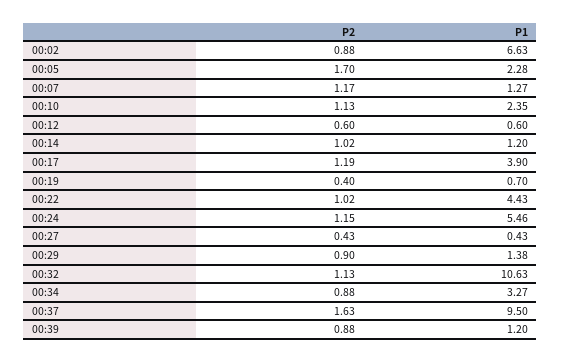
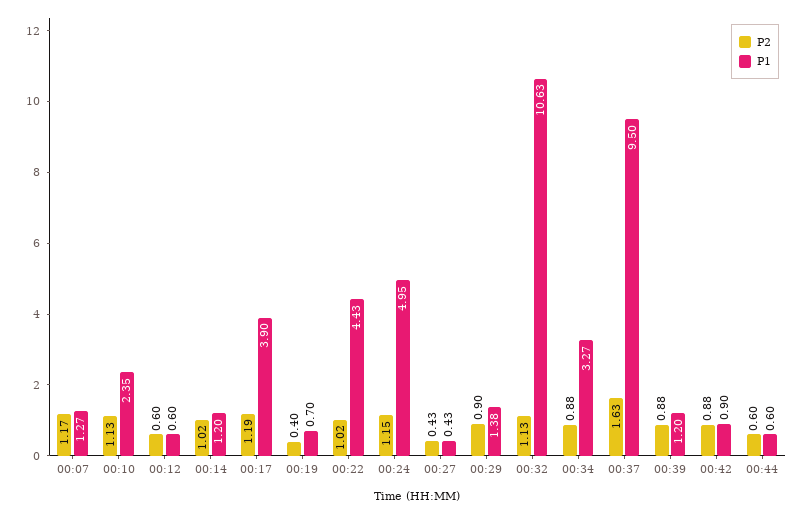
P2, 00:02: 0.88 -> none
P1, 00:02: 6.63 -> none
P2, 00:05: 1.7 -> none
P1, 00:05: 2.28 -> none
P1, 00:24: 5.46 -> 4.95
P2, 00:42: none -> 0.88
P1, 00:42: none -> 0.9
P2, 00:44: none -> 0.6
P1, 00:44: none -> 0.6

